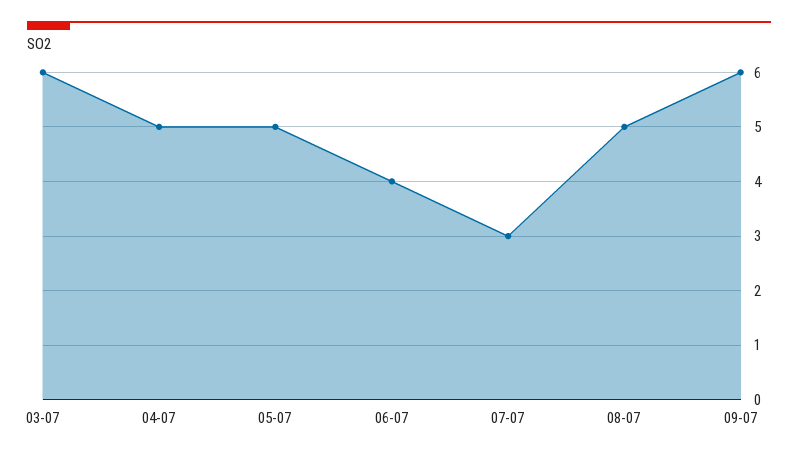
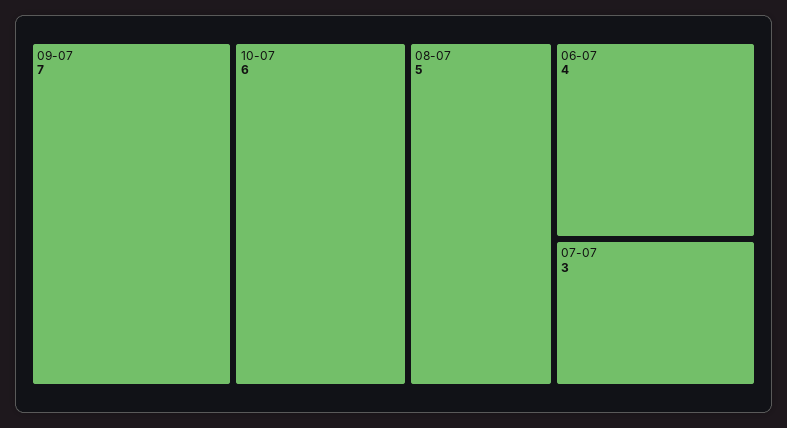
03-07: 6 -> none
04-07: 5 -> none
05-07: 5 -> none
09-07: 6 -> 7
10-07: none -> 6

